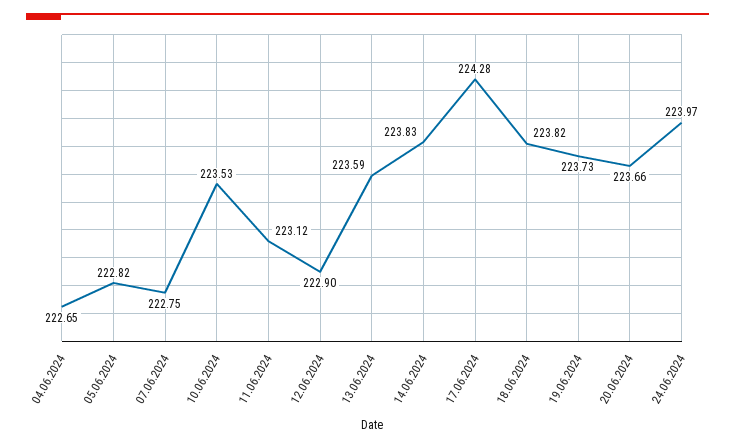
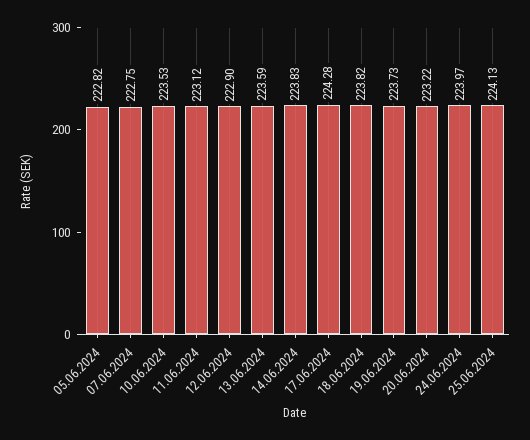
04.06.2024: 222.65 -> none
20.06.2024: 223.66 -> 223.22
25.06.2024: none -> 224.13

